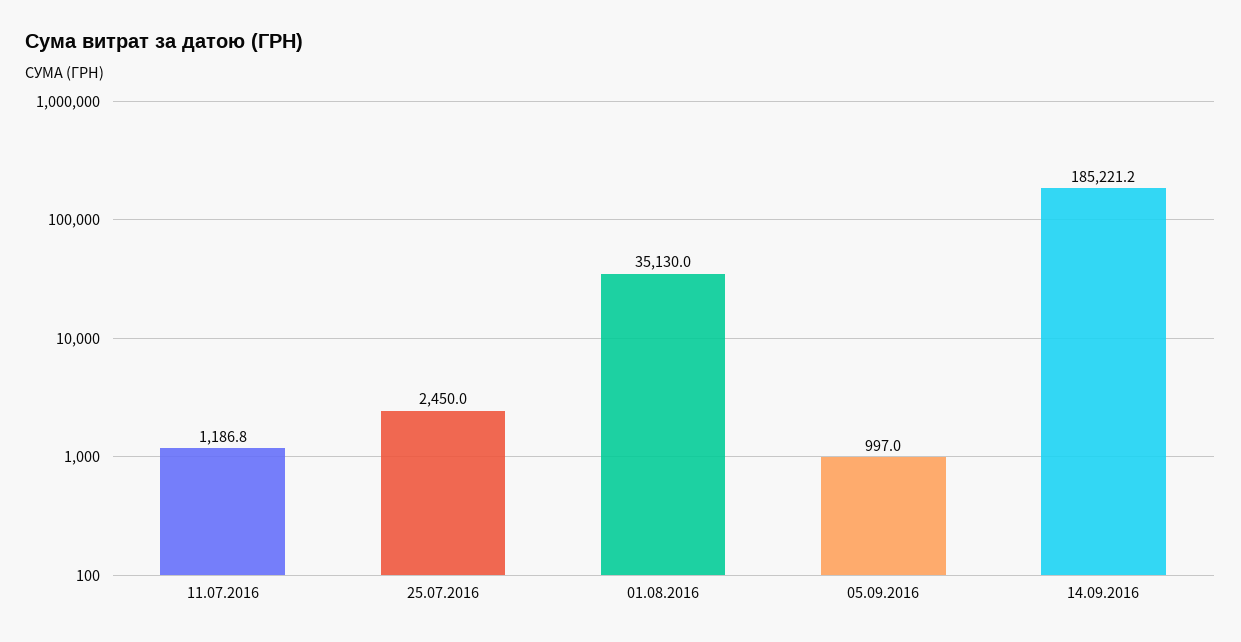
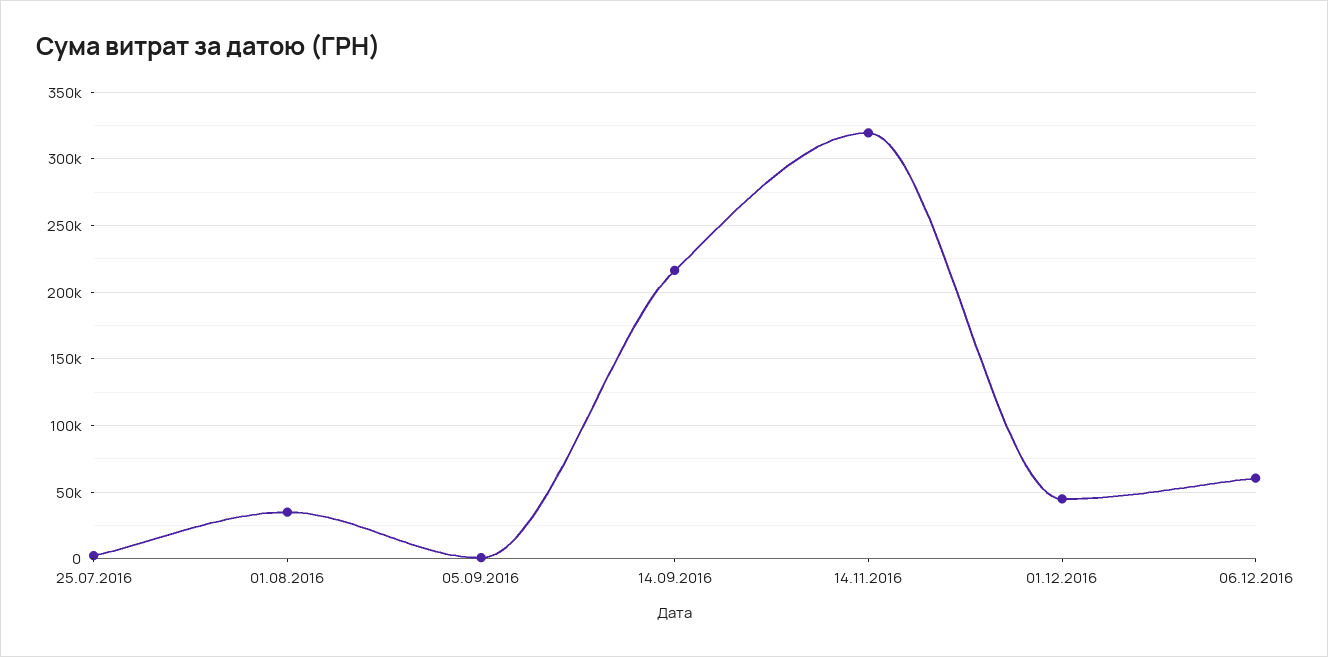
11.07.2016: 1186.8 -> none
14.09.2016: 185221.2 -> 215000
14.11.2016: none -> 320000
01.12.2016: none -> 45000
06.12.2016: none -> 60000

